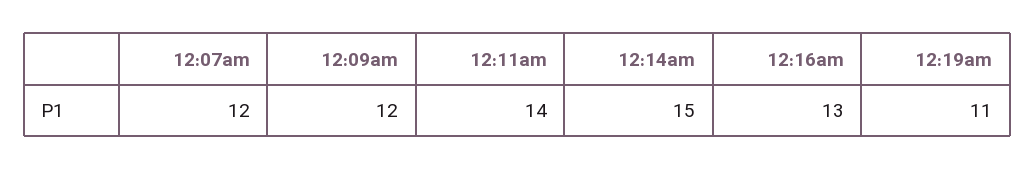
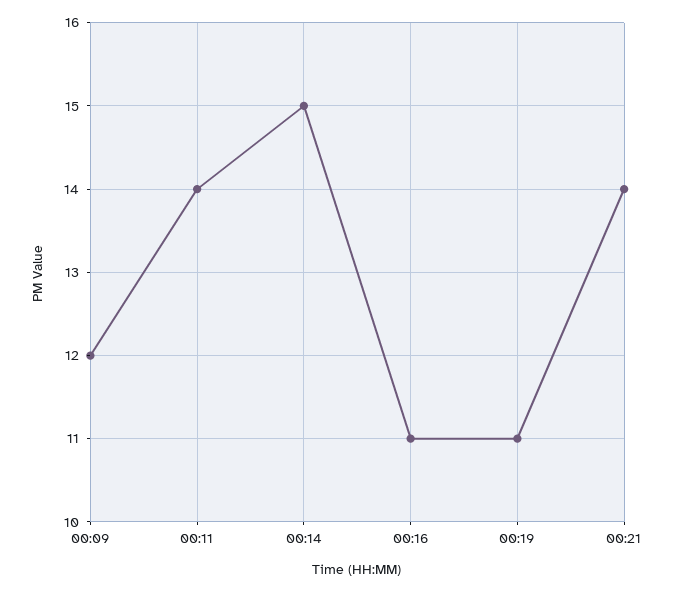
12:07am: 12 -> none
12:16am: 13 -> 11
00:21: none -> 14

